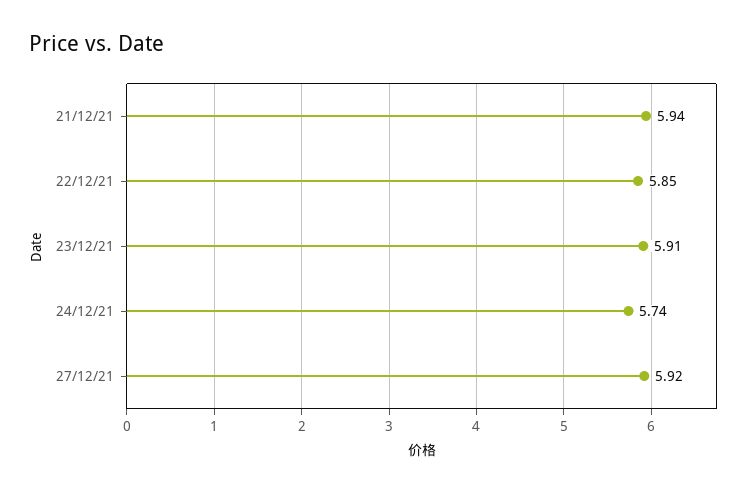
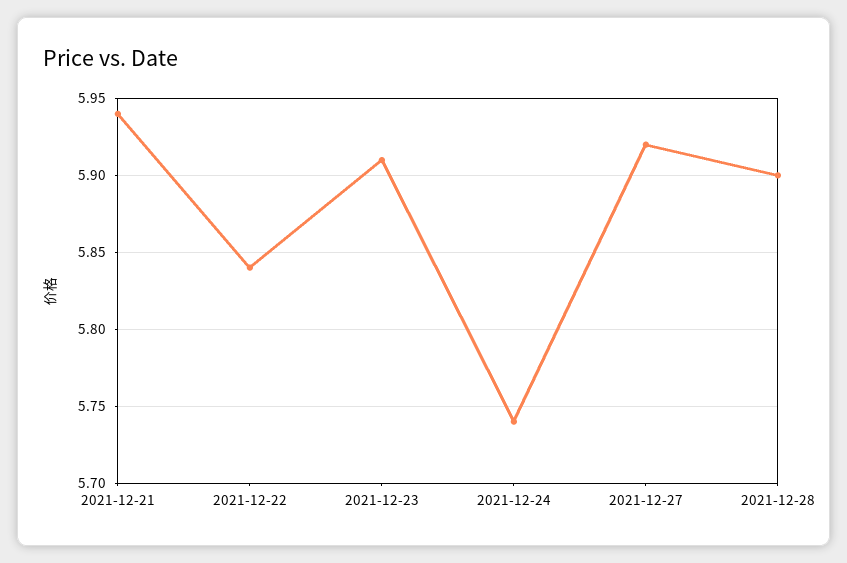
22/12/21: 5.85 -> 5.84
2021-12-28: none -> 5.9

